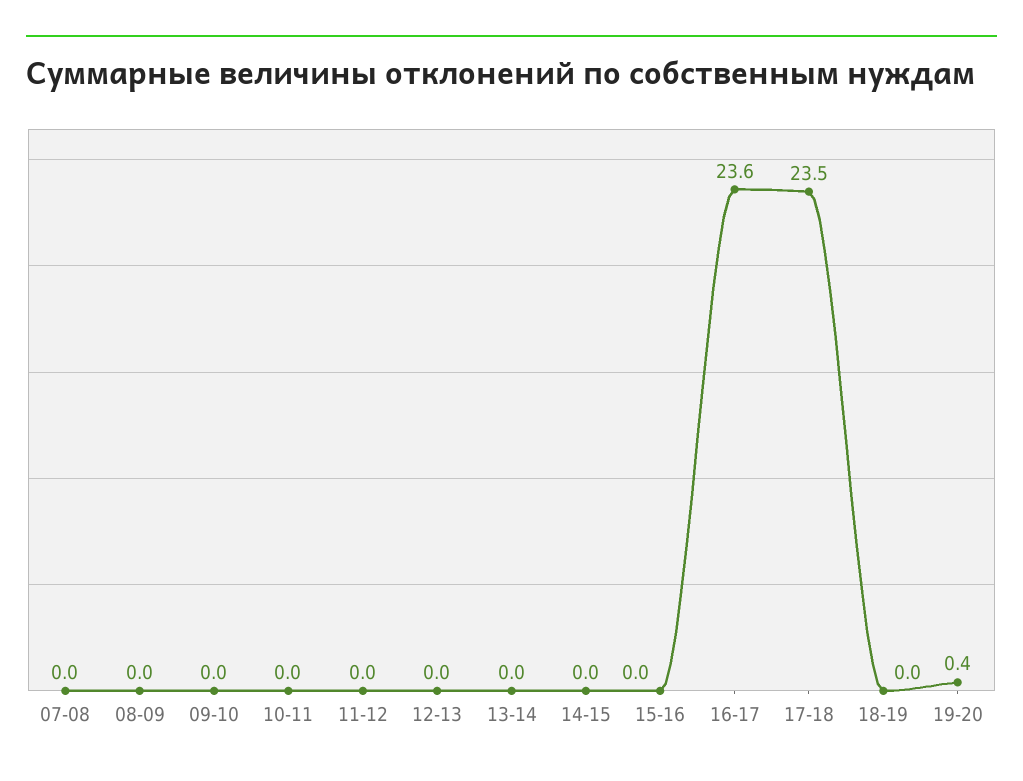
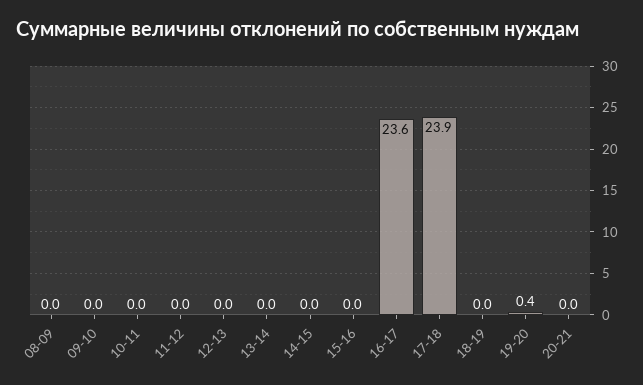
07-08: 0 -> none
17-18: 23.5 -> 23.9
20-21: none -> 0

